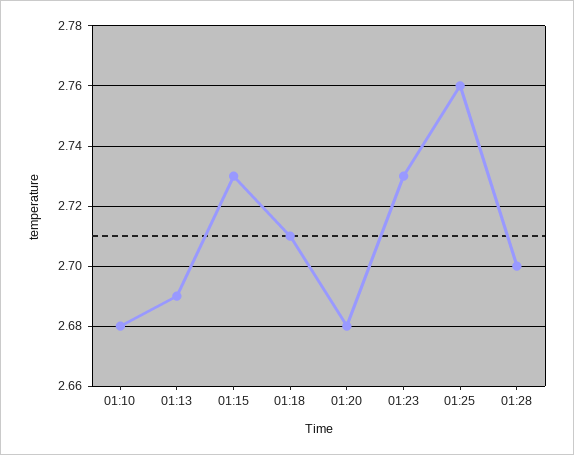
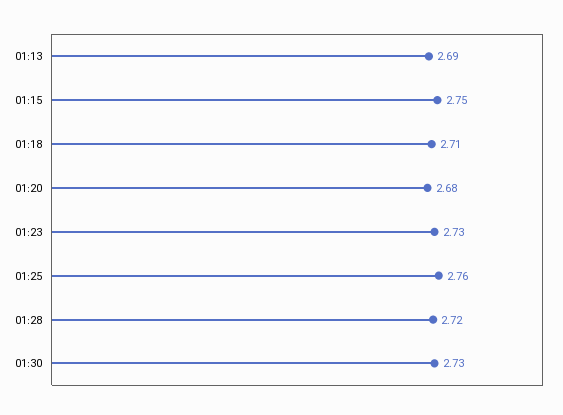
01:10: 2.68 -> none
01:15: 2.73 -> 2.75
01:28: 2.7 -> 2.72
01:30: none -> 2.73

